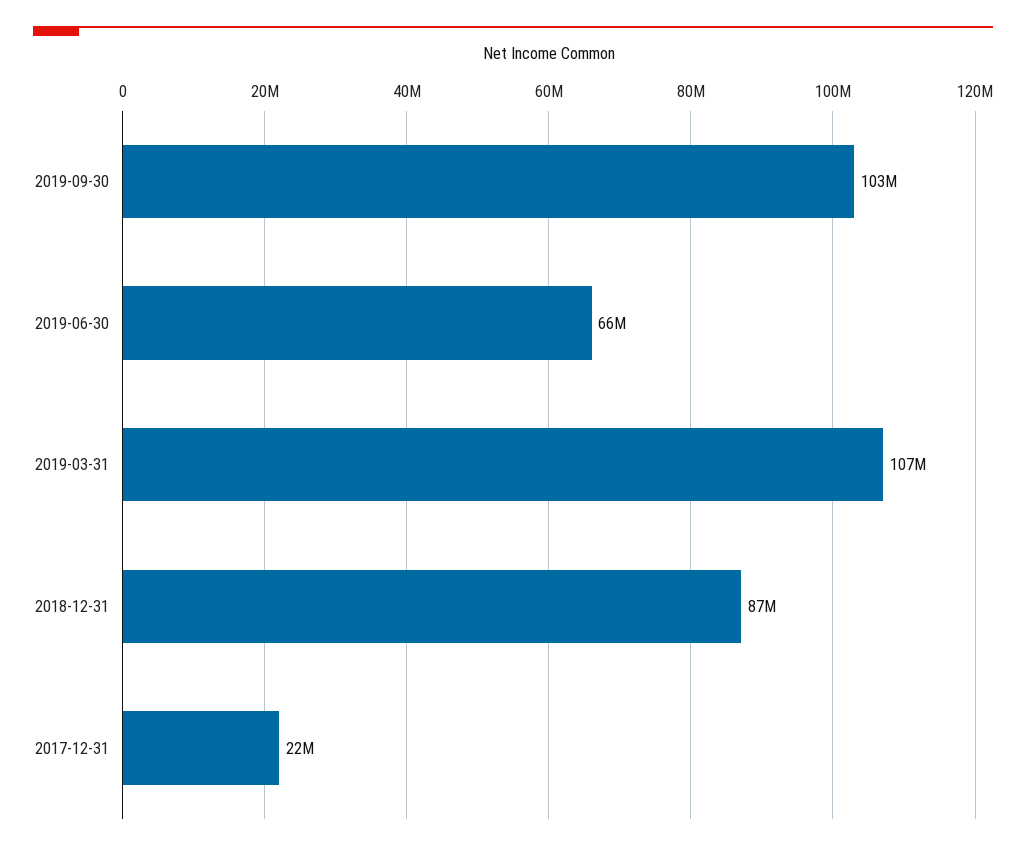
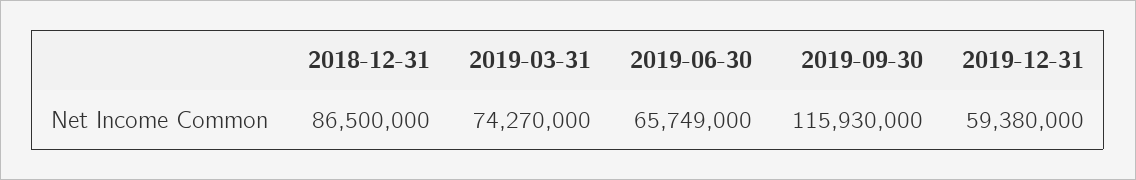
2019-09-30: 103000000 -> 115930000
2019-03-31: 107000000 -> 74270000
2017-12-31: 22000000 -> none
2019-12-31: none -> 59380000

